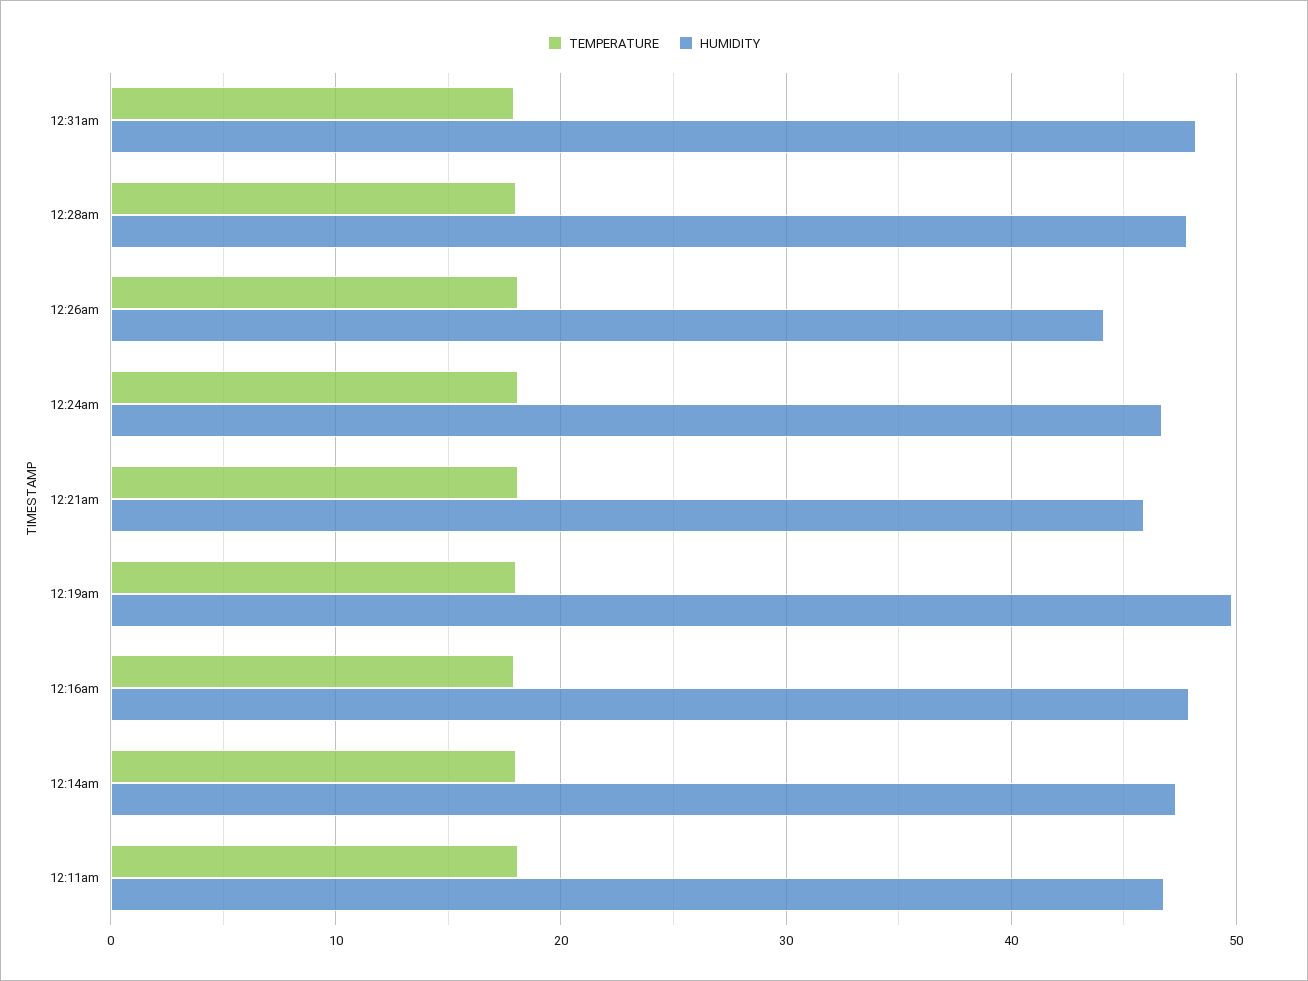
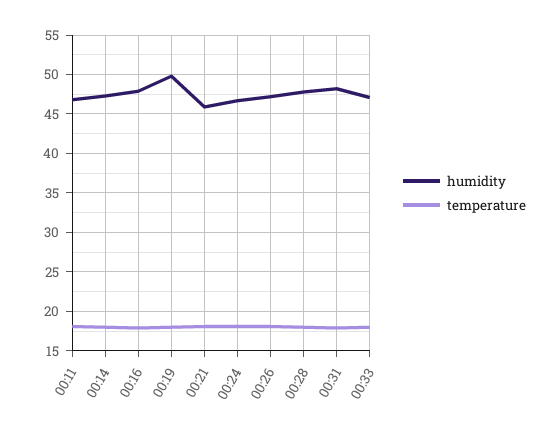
HUMIDITY, 12:26am: 44 -> 47
HUMIDITY, 00:33: none -> 47
TEMPERATURE, 00:33: none -> 18

